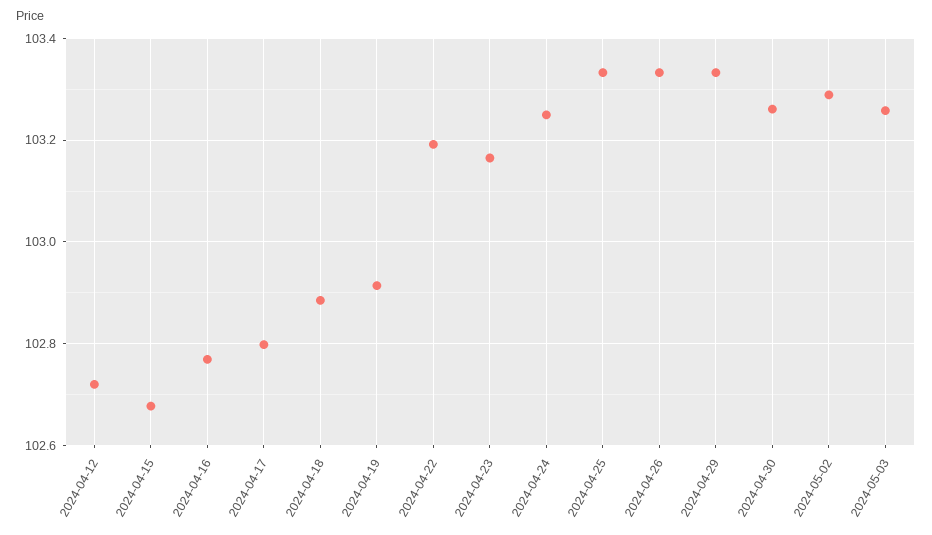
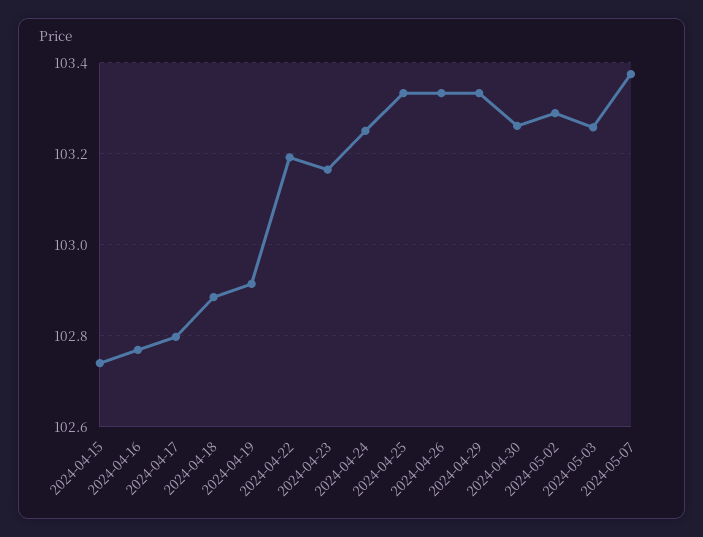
2024-04-12: 102.72 -> none
2024-04-15: 102.68 -> 102.74
2024-05-07: none -> 103.38

